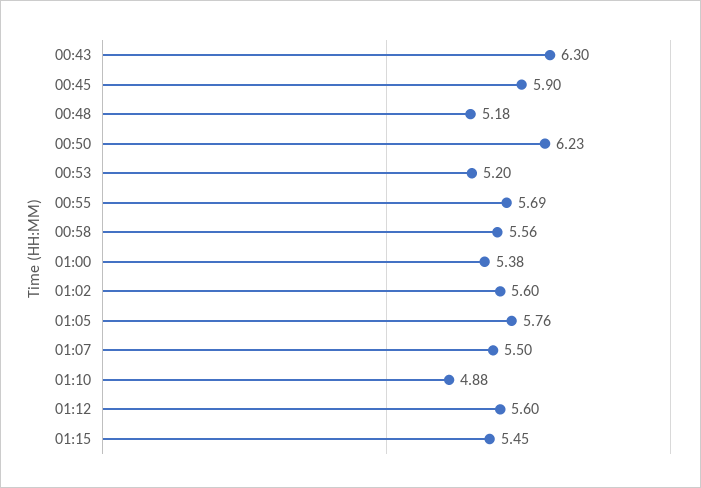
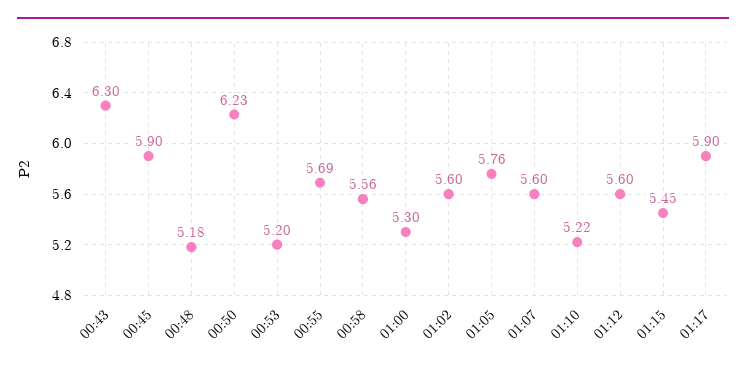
01:00: 5.38 -> 5.3
01:07: 5.5 -> 5.6
01:10: 4.88 -> 5.22
01:17: none -> 5.9

